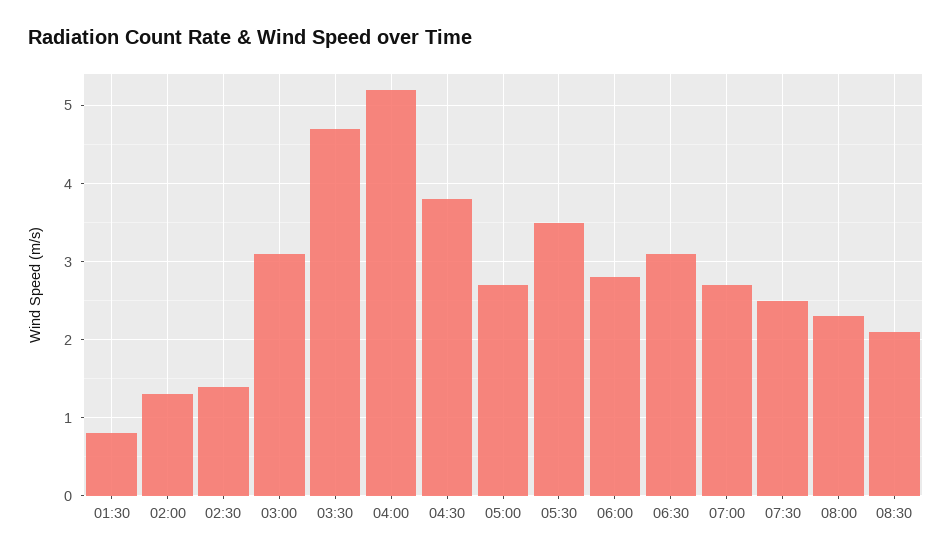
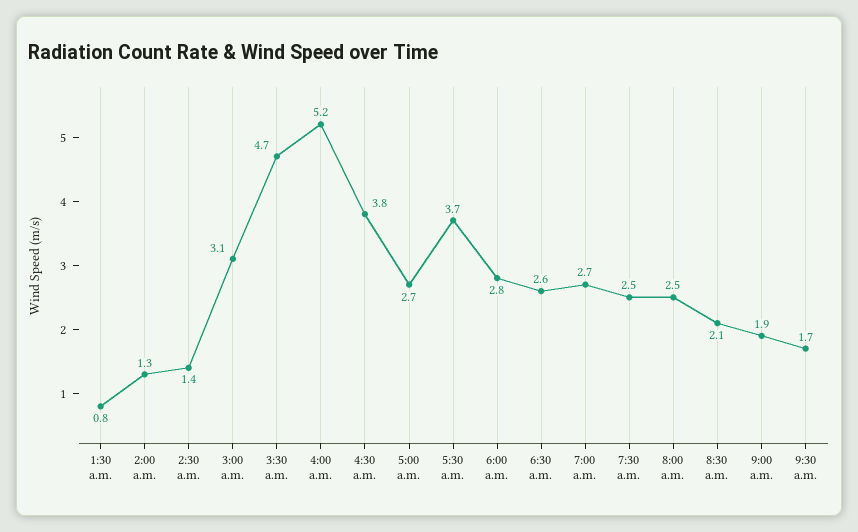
05:30: 3.5 -> 3.7
06:30: 3.1 -> 2.6
08:00: 2.3 -> 2.5
9:00 a.m.: none -> 1.9
9:30 a.m.: none -> 1.7

